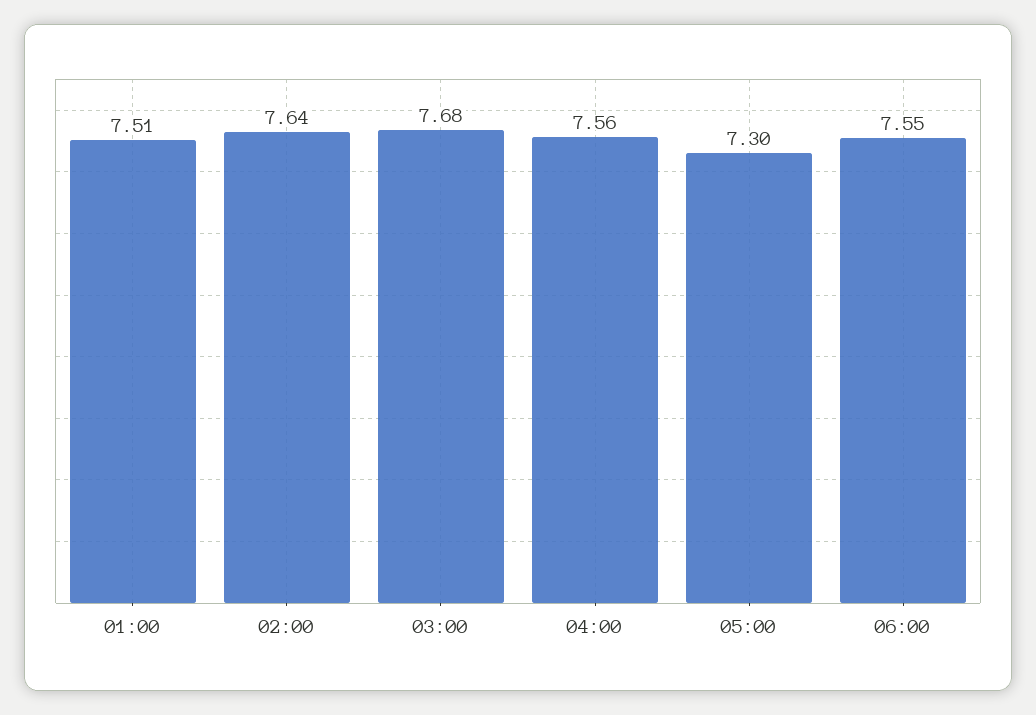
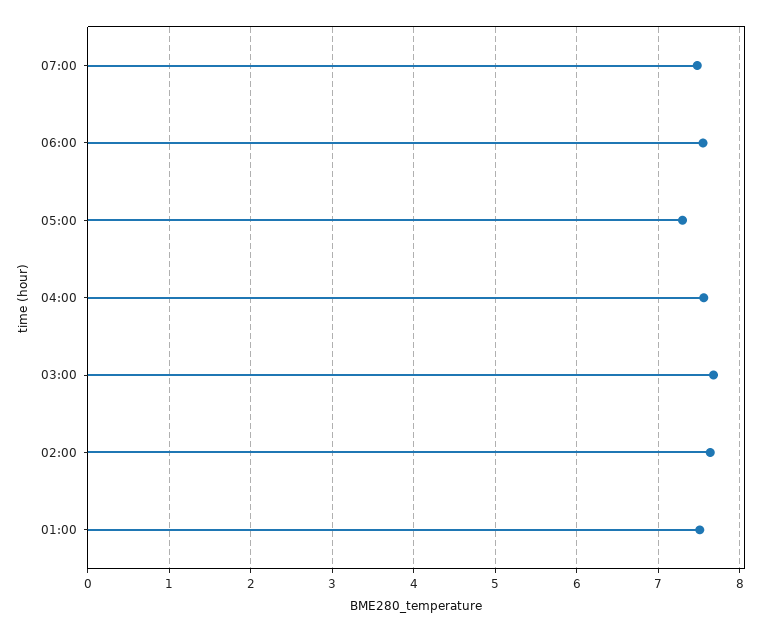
07:00: none -> 7.5

